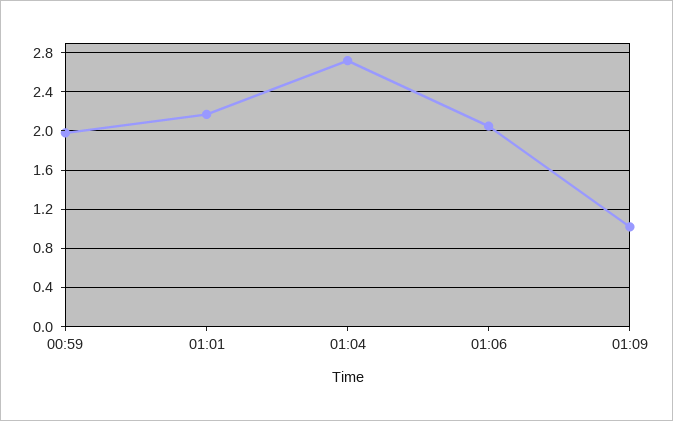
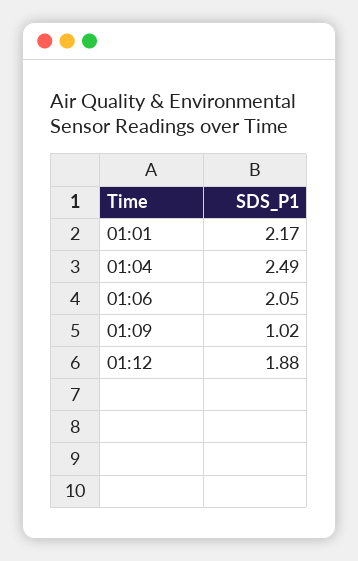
00:59: 2 -> none
01:04: 2.7 -> 2.49
01:12: none -> 1.88

